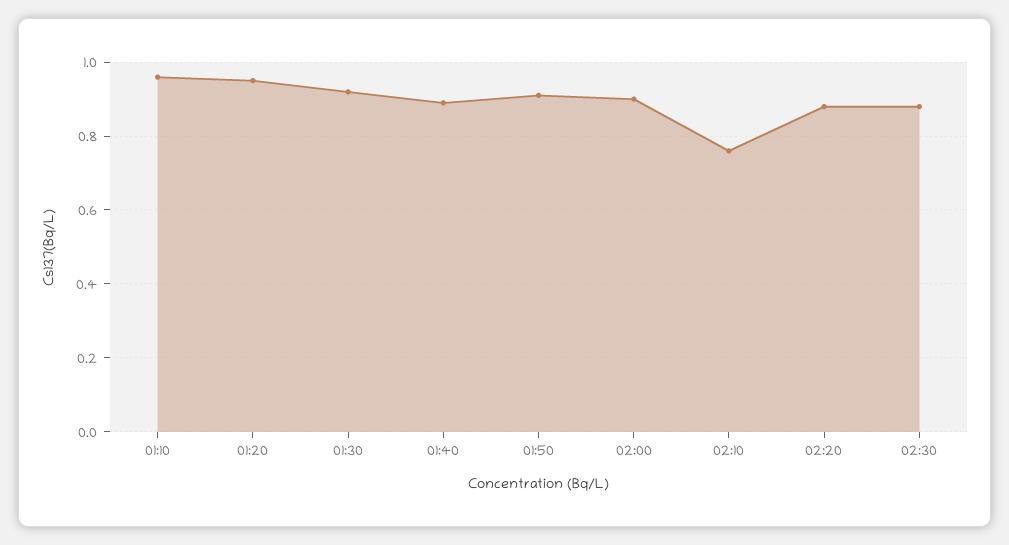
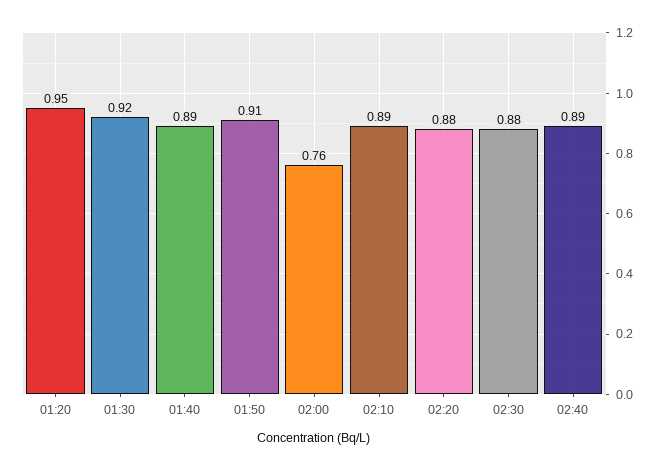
01:10: 0.95 -> none
02:00: 0.9 -> 0.76
02:10: 0.75 -> 0.89
02:40: none -> 0.89

